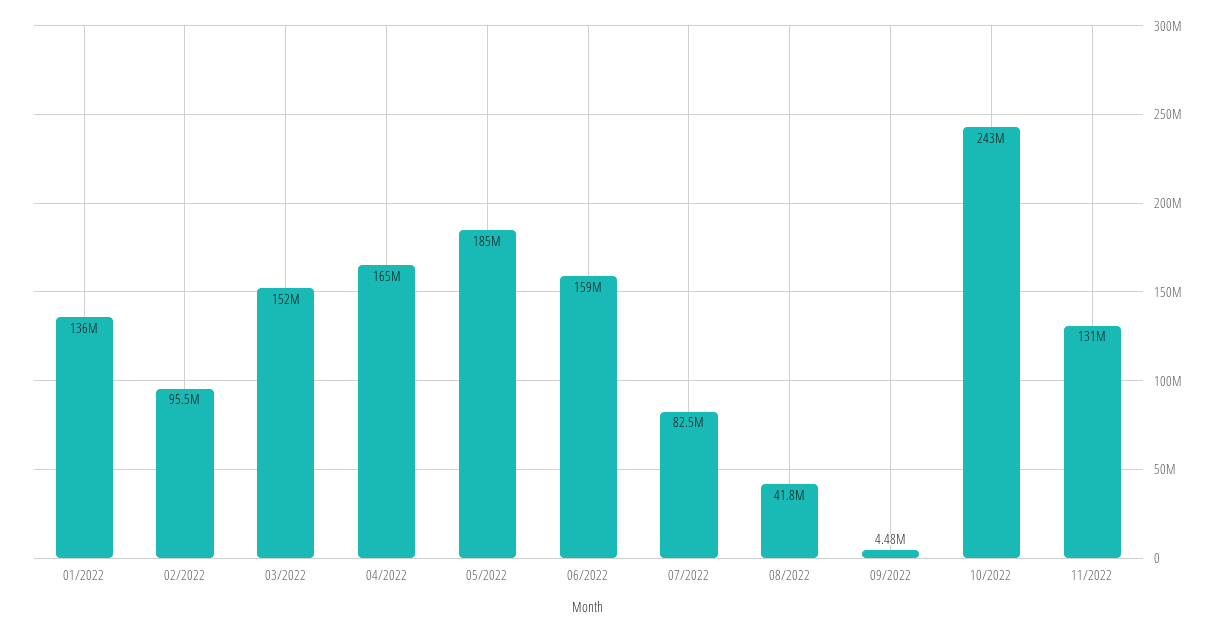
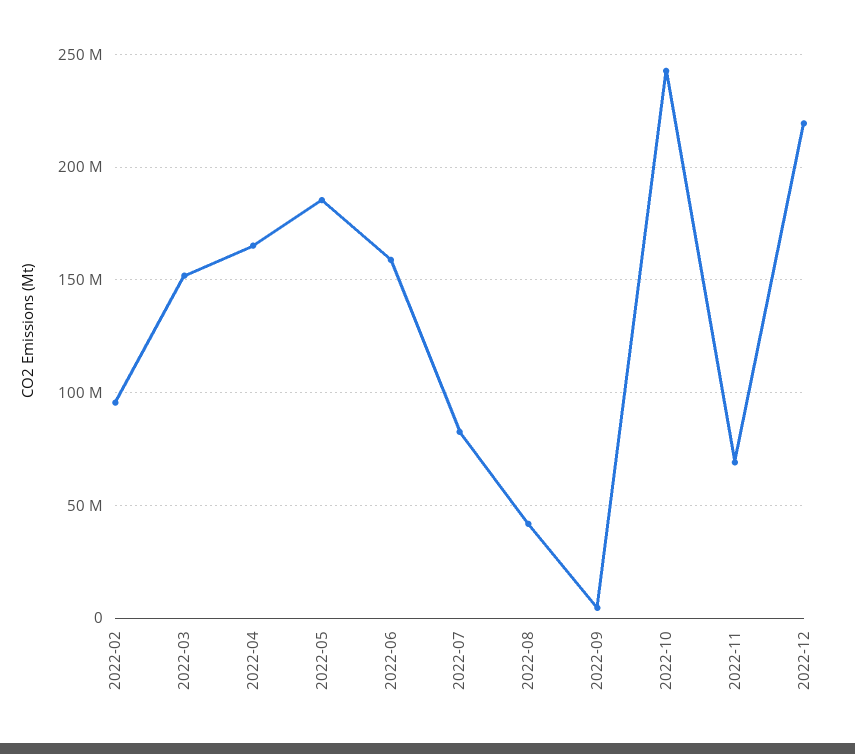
01/2022: 136000000 -> none
11/2022: 131000000 -> 70000000
2022-12: none -> 220000000

